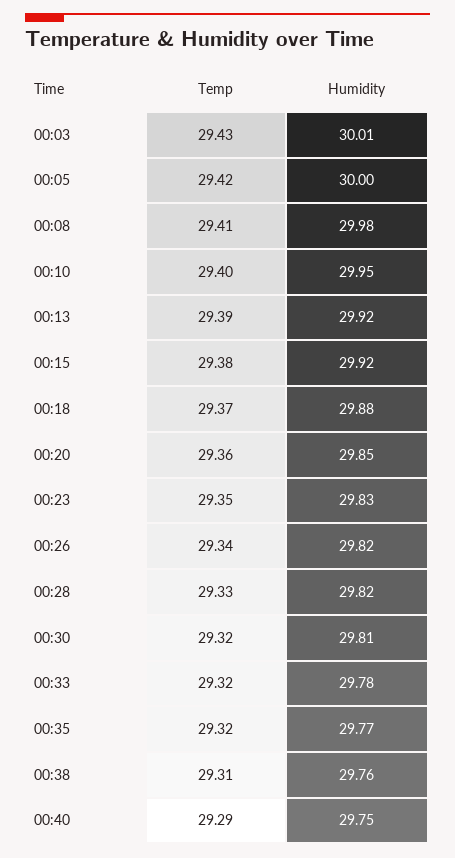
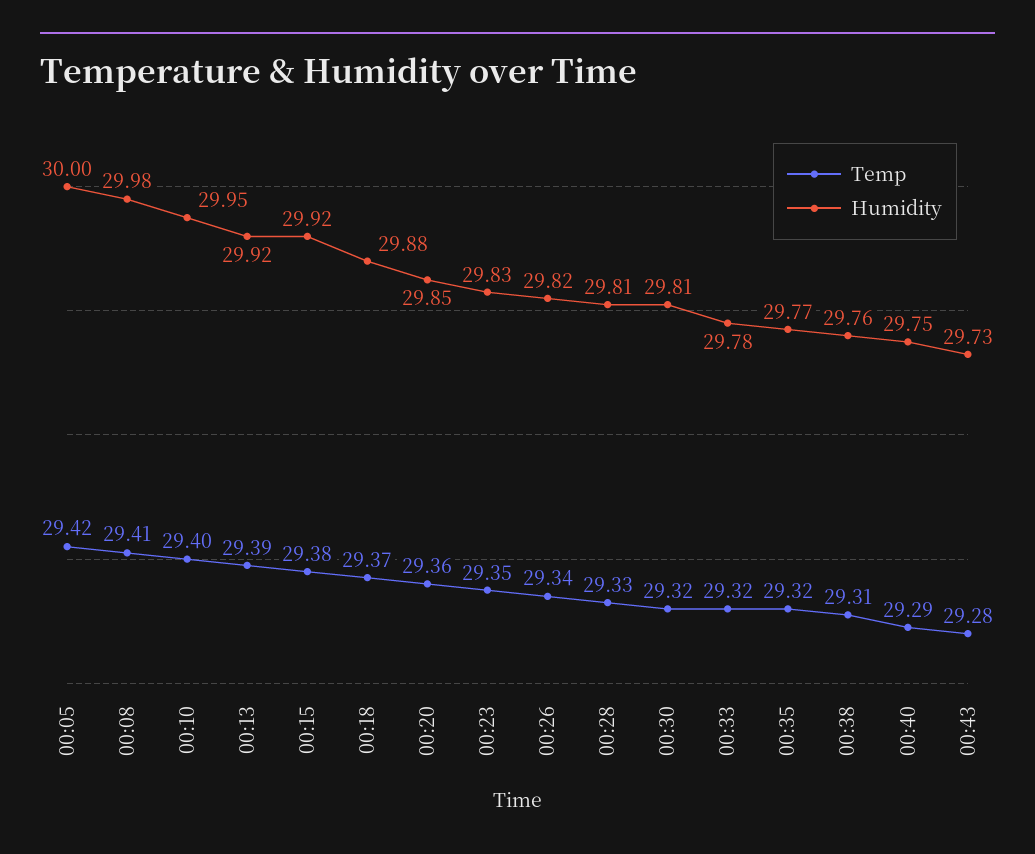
Temp, 00:03: 29.43 -> none
Humidity, 00:03: 30.01 -> none
Humidity, 00:28: 29.82 -> 29.81
Temp, 00:43: none -> 29.28
Humidity, 00:43: none -> 29.73

